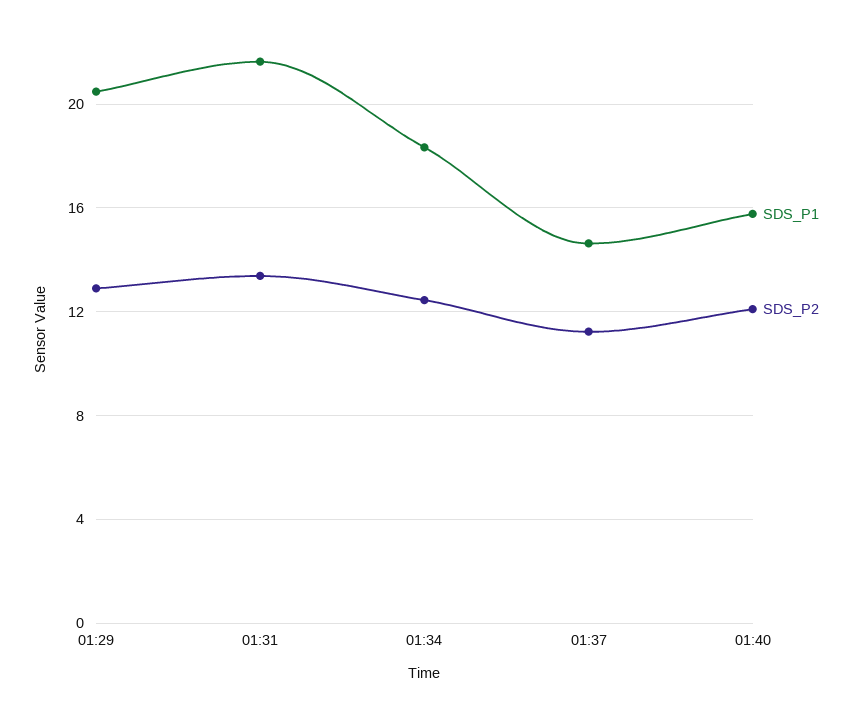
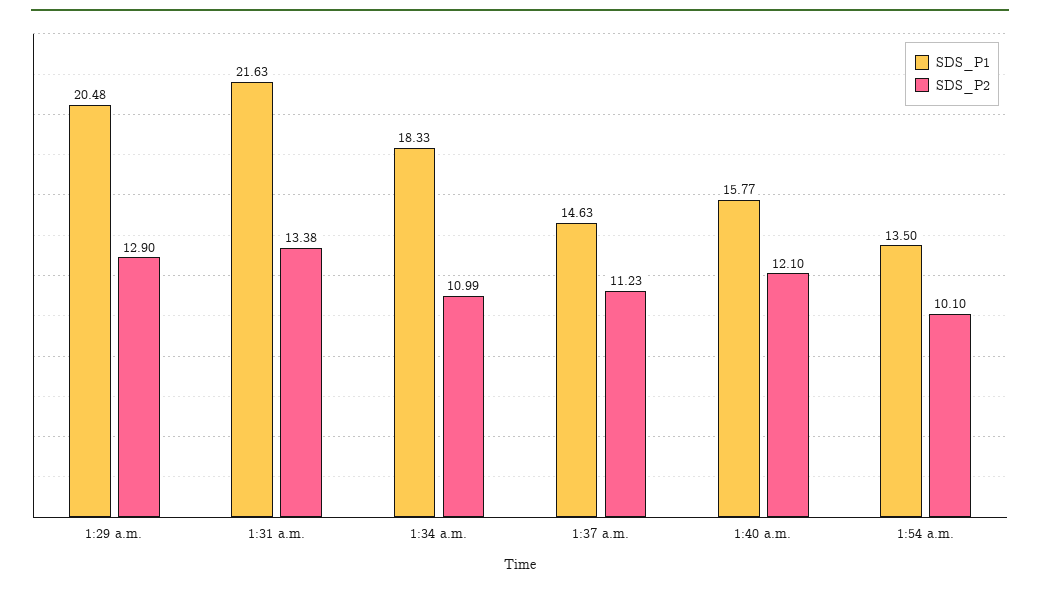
SDS_P2, 01:34: 12.5 -> 10.99
SDS_P1, 1:54 a.m.: none -> 13.5
SDS_P2, 1:54 a.m.: none -> 10.1

